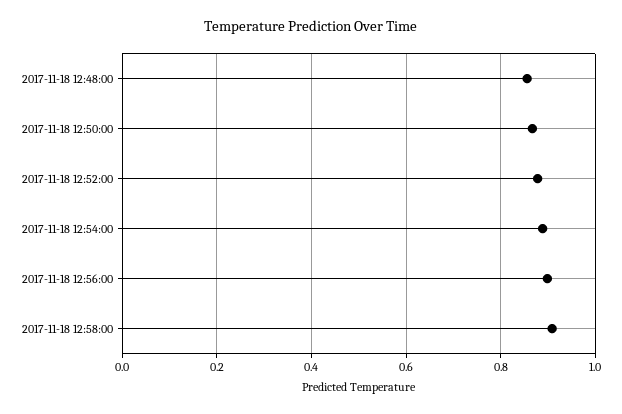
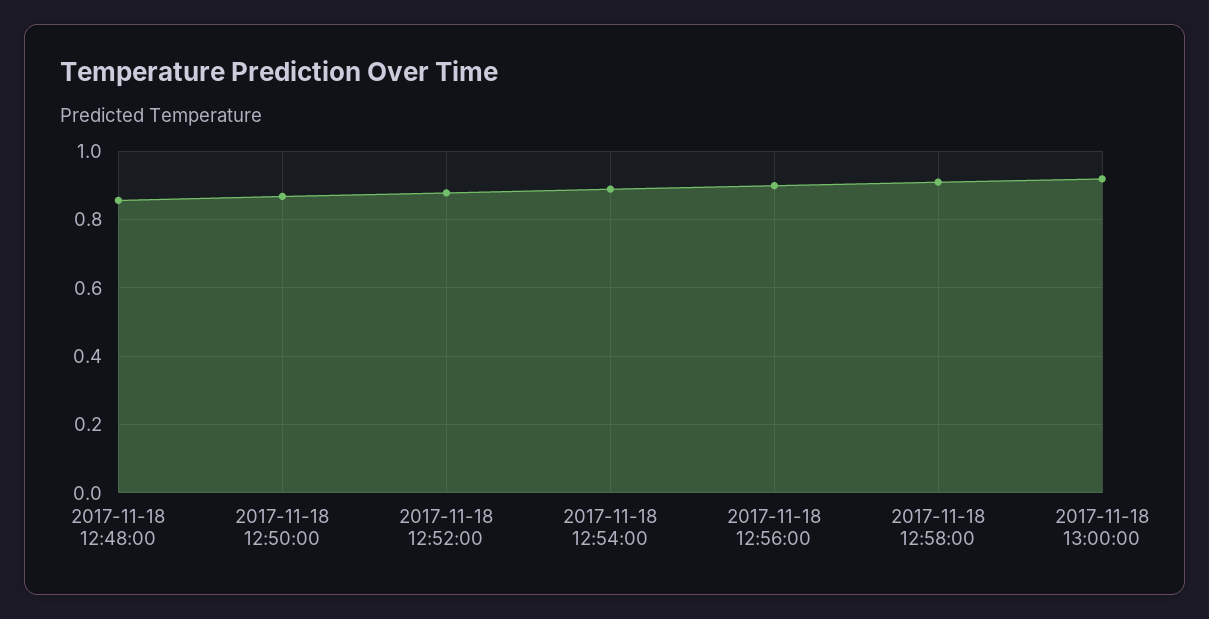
2017-11-18 13:00:00: none -> 0.92

